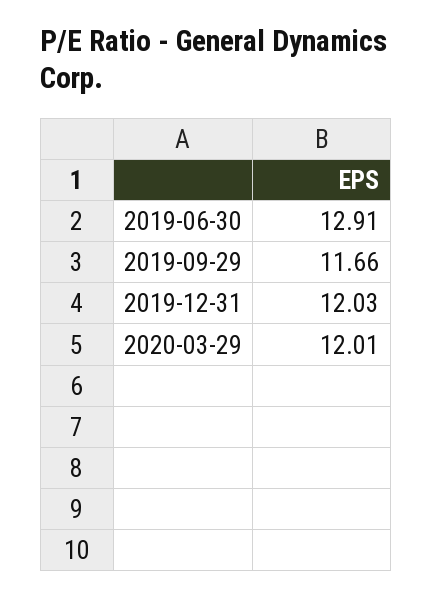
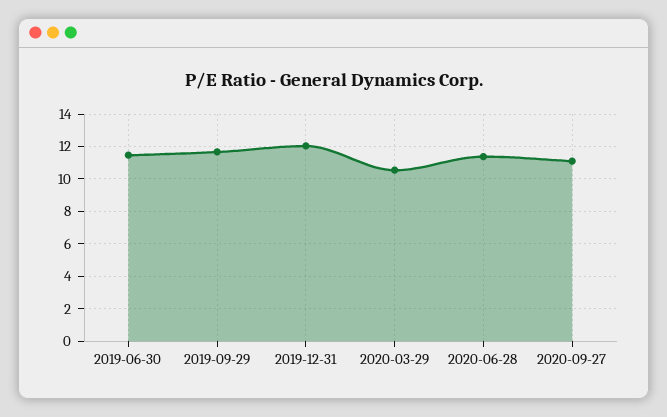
2019-06-30: 12.91 -> 11.5
2020-03-29: 12.01 -> 10.5
2020-06-28: none -> 11.5
2020-09-27: none -> 11

